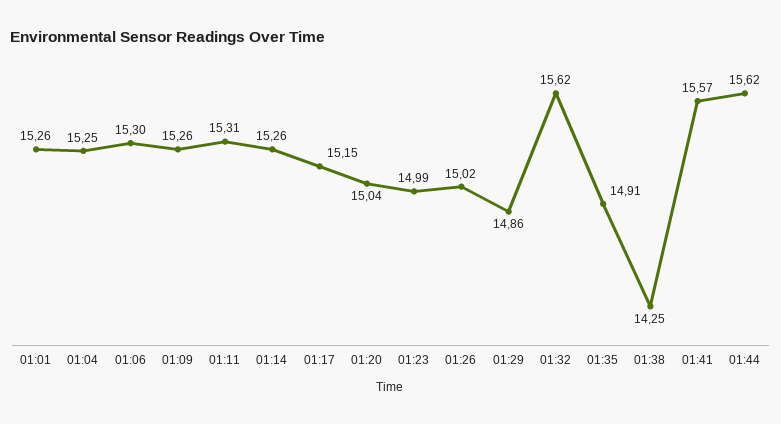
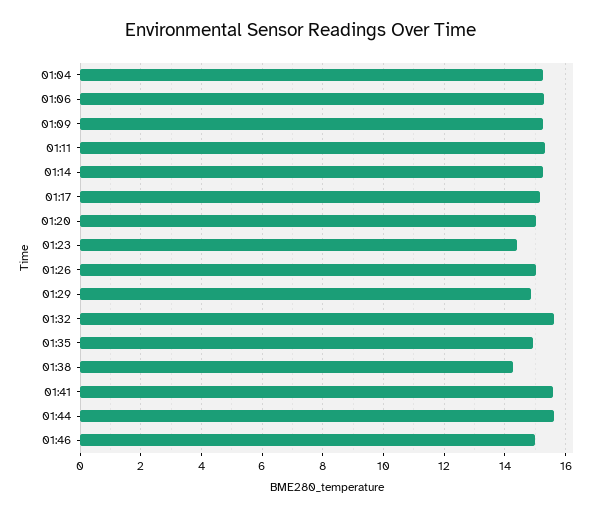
01:01: 15.26 -> none
01:23: 14.99 -> 14.4
01:46: none -> 15

